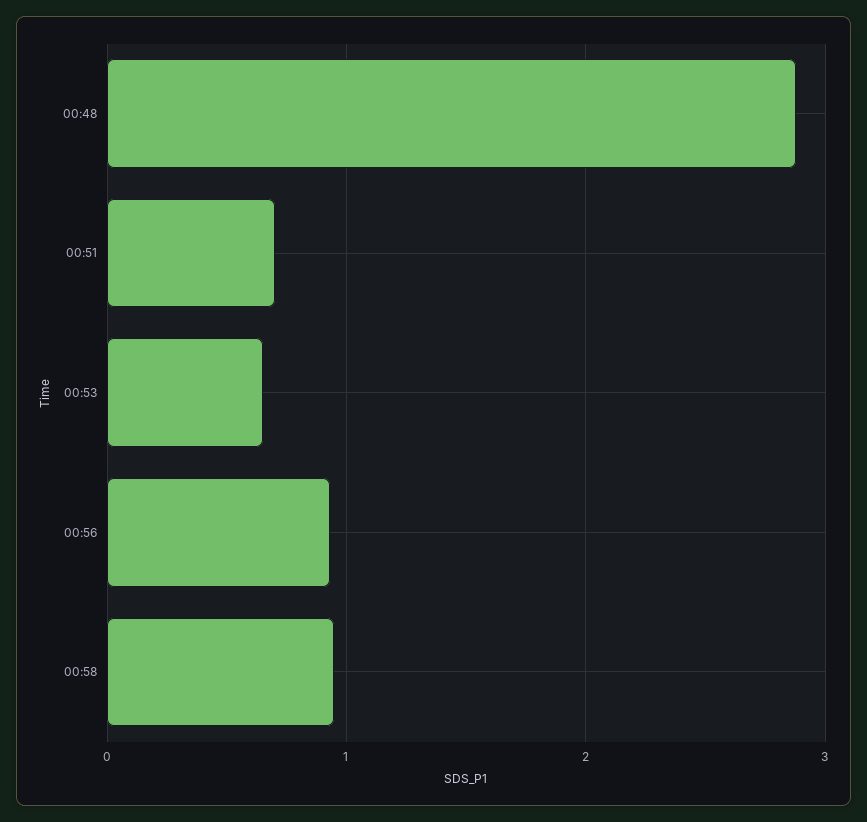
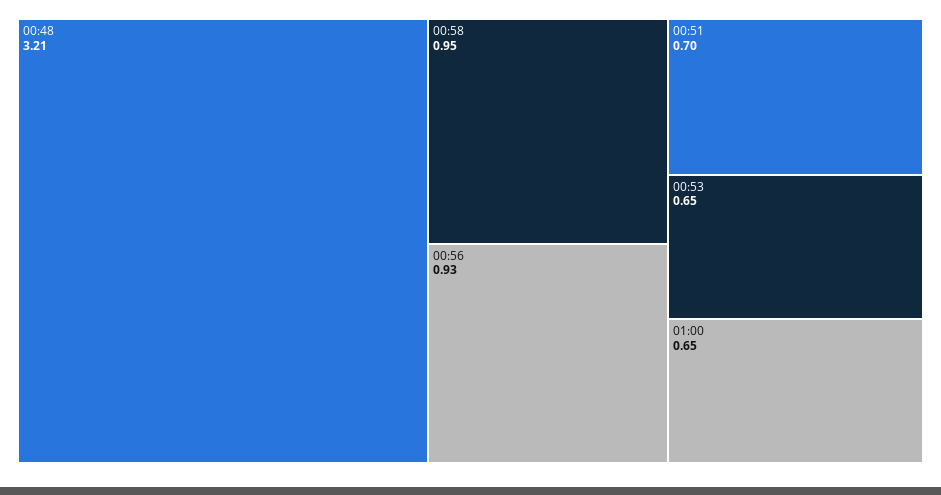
00:48: 2.9 -> 3.21
01:00: none -> 0.65

